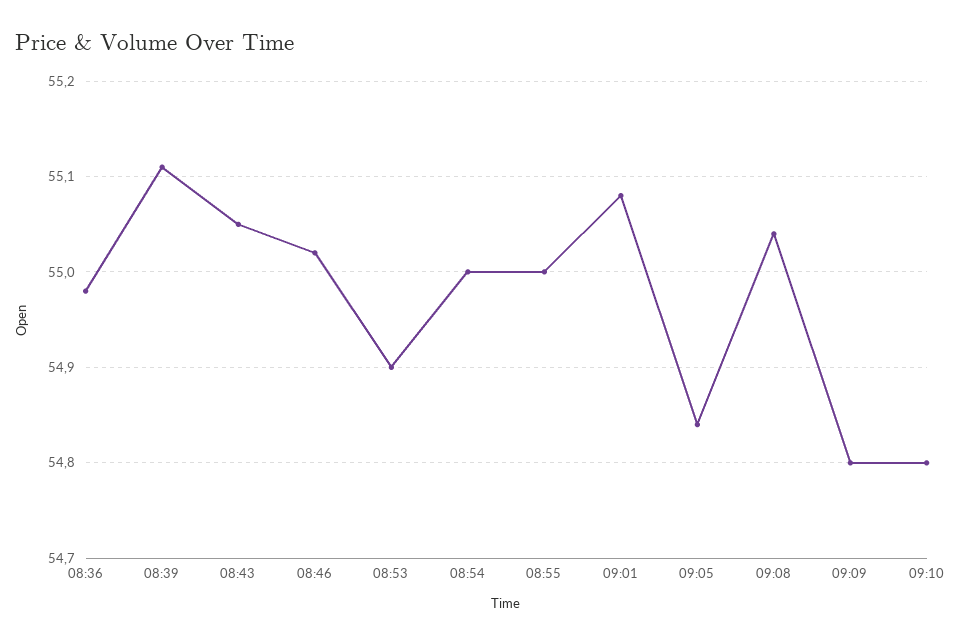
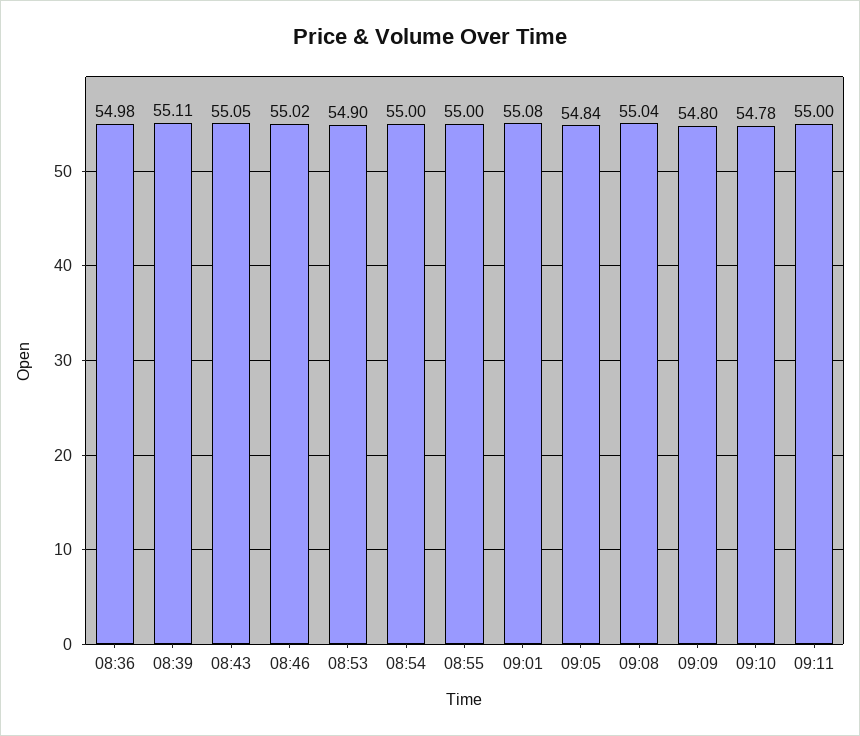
09:10: 54.8 -> 54.78
09:11: none -> 55

